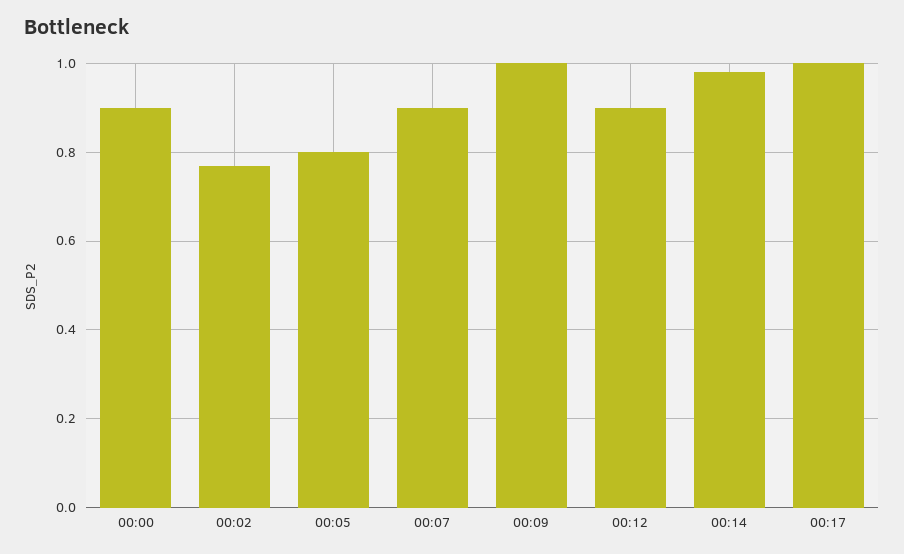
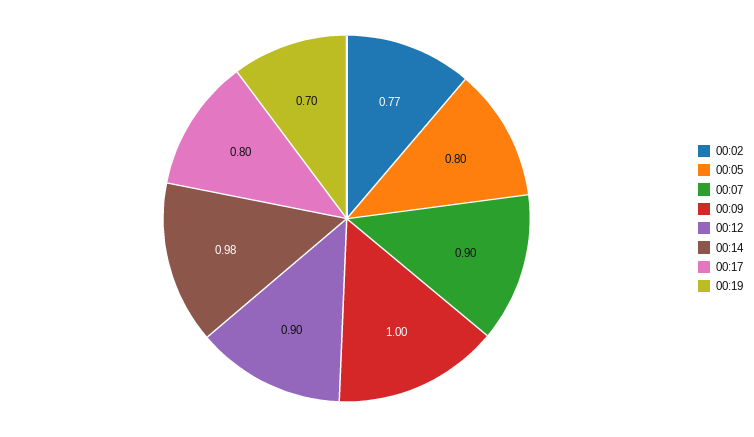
00:00: 0.9 -> none
00:17: 1 -> 0.8
00:19: none -> 0.7

